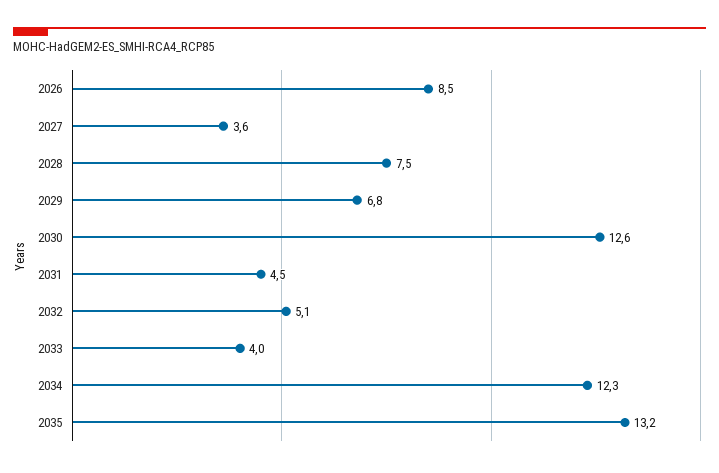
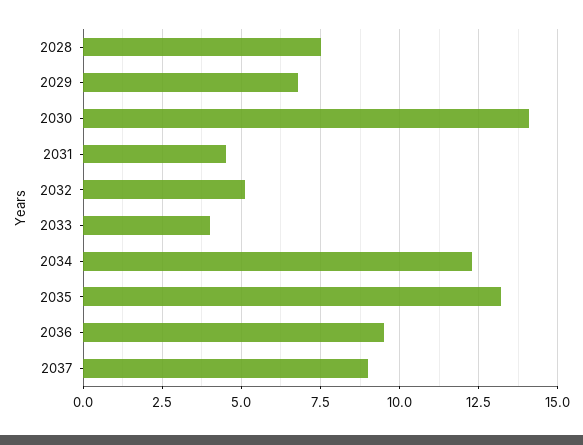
2026: 8.5 -> none
2027: 3.6 -> none
2030: 12.6 -> 14
2036: none -> 9.5
2037: none -> 9

